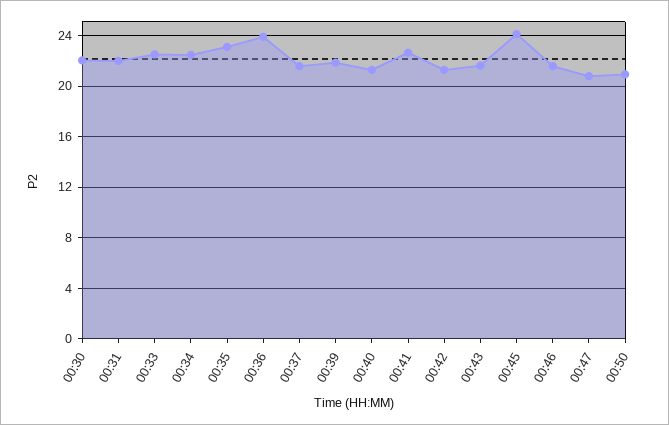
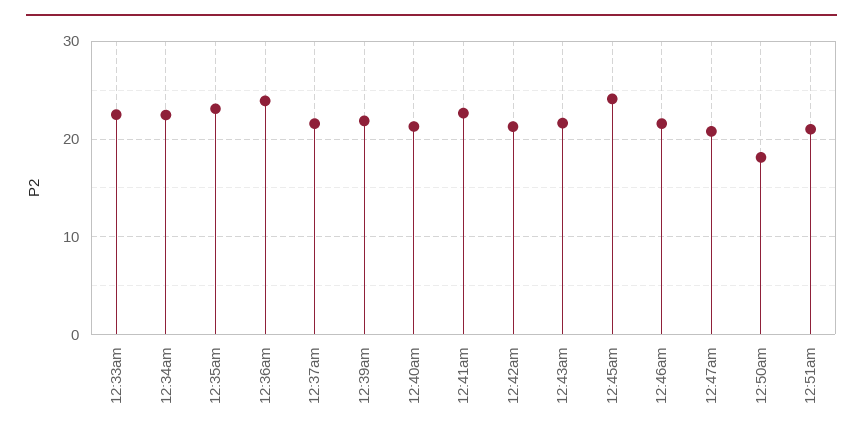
00:30: 22 -> none
00:31: 22 -> none
00:50: 21 -> 18
12:51am: none -> 21

